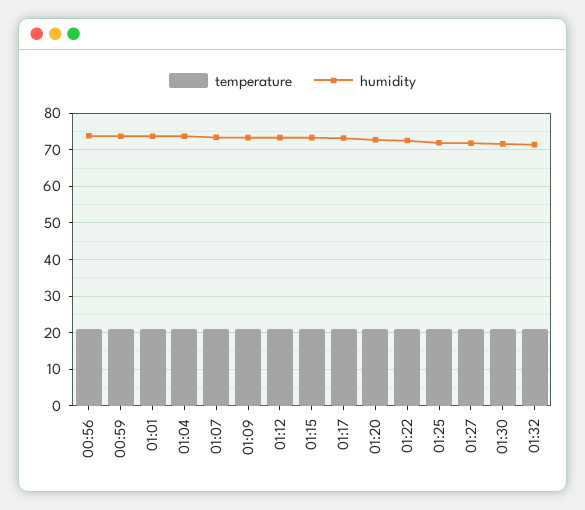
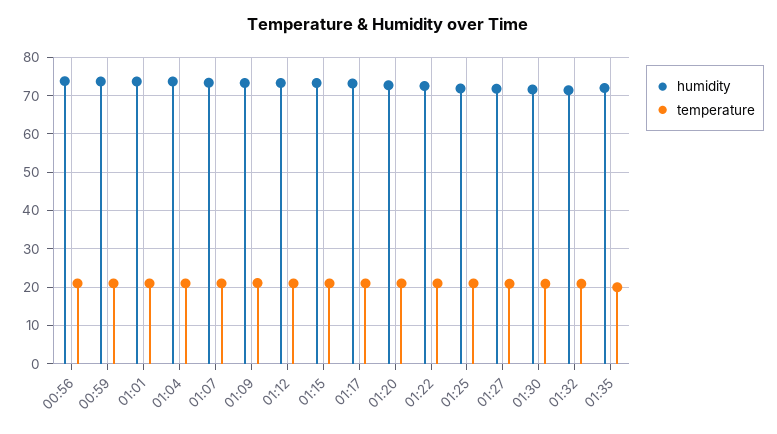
humidity, 01:35: none -> 72
temperature, 01:35: none -> 20

